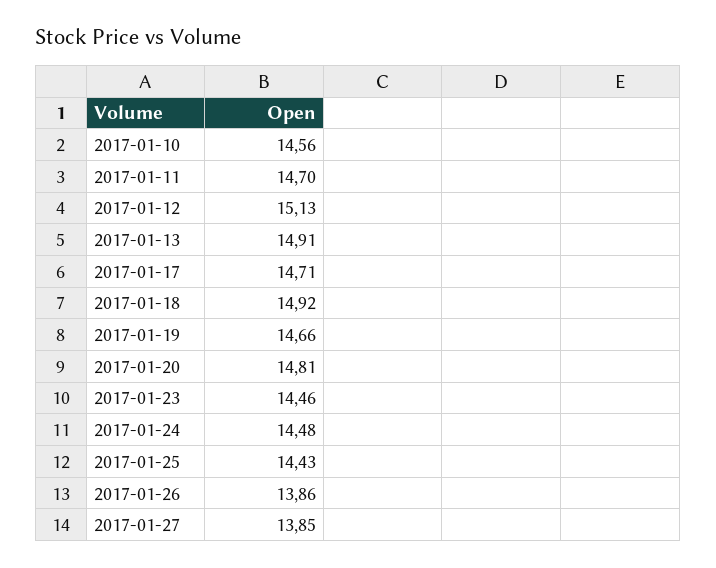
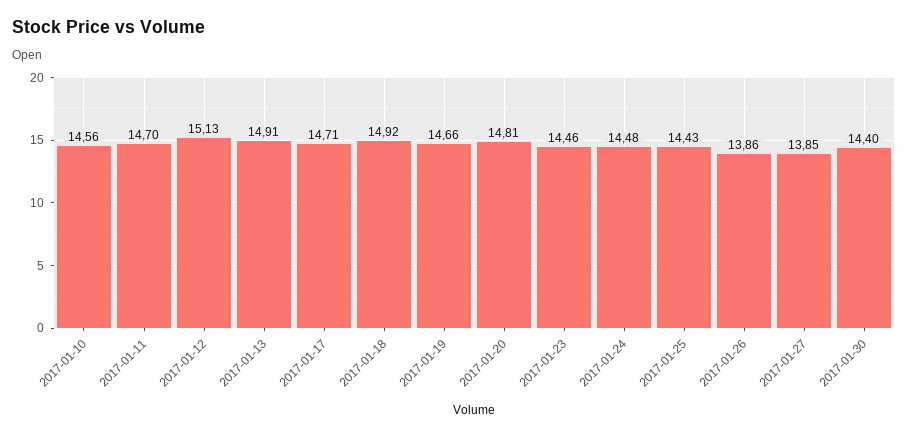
2017-01-30: none -> 14.4

